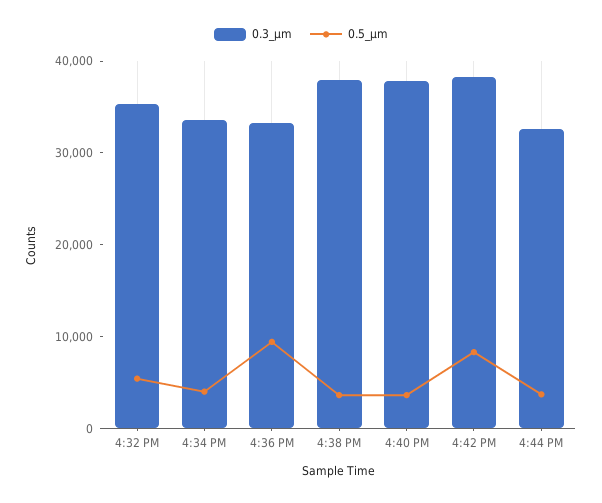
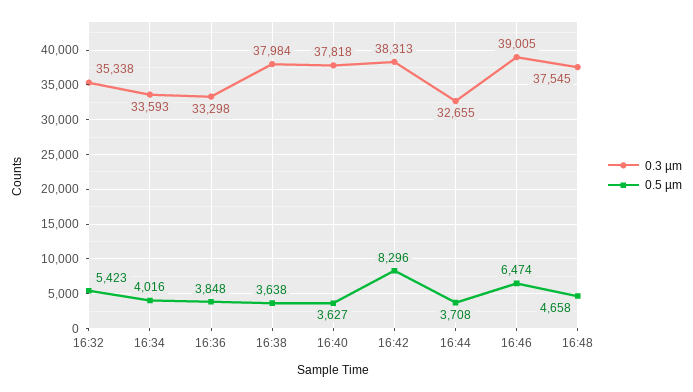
0.5_µm, 4:36 PM: 10000 -> 3848
0.3_µm, 16:46: none -> 39005
0.5_µm, 16:46: none -> 6474
0.3_µm, 16:48: none -> 37545
0.5_µm, 16:48: none -> 4658

